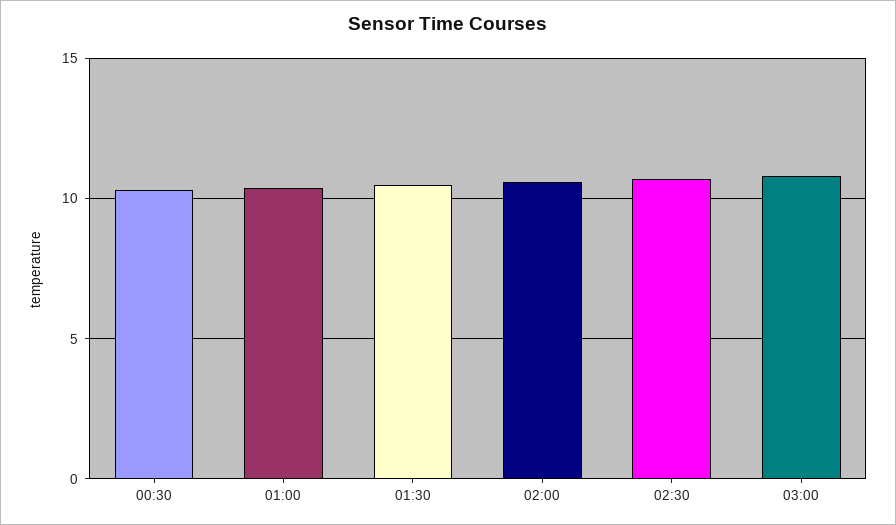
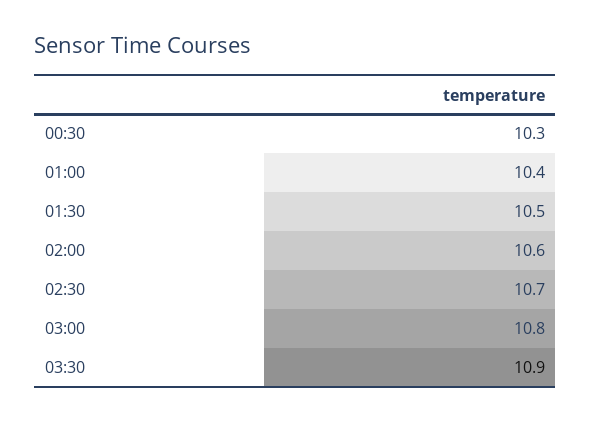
03:30: none -> 10.9

